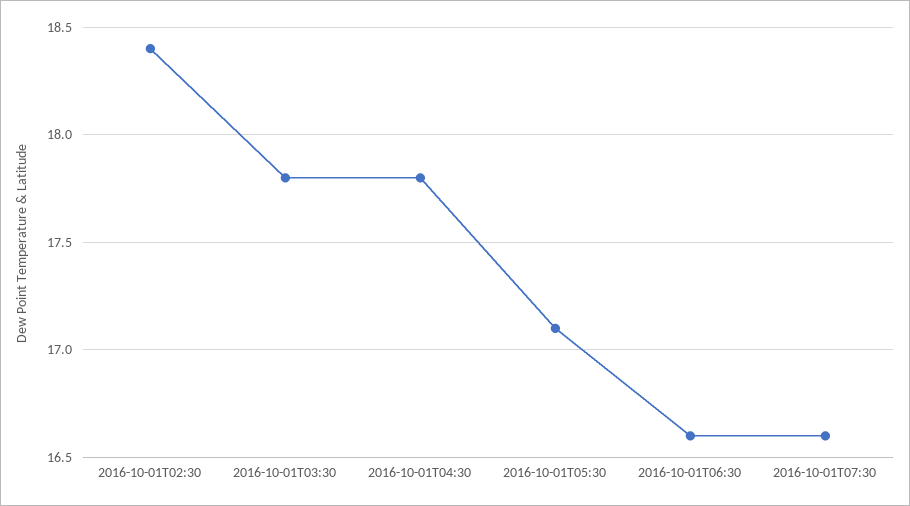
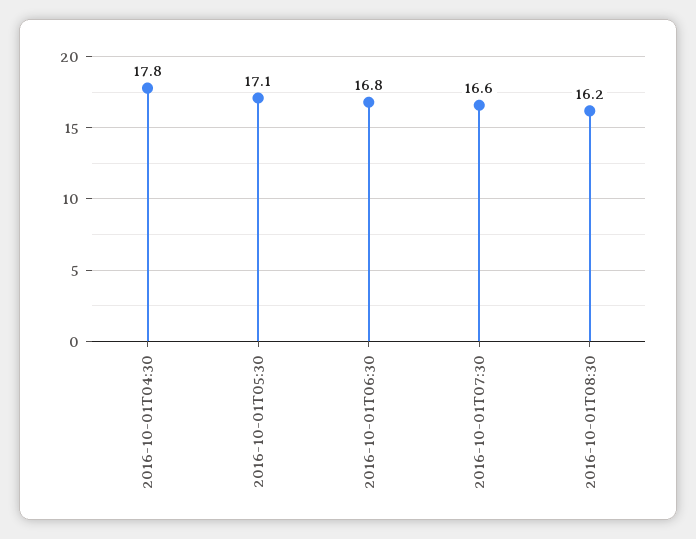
2016-10-01T02:30: 18.4 -> none
2016-10-01T03:30: 17.8 -> none
2016-10-01T06:30: 16.6 -> 16.8
2016-10-01T08:30: none -> 16.2

